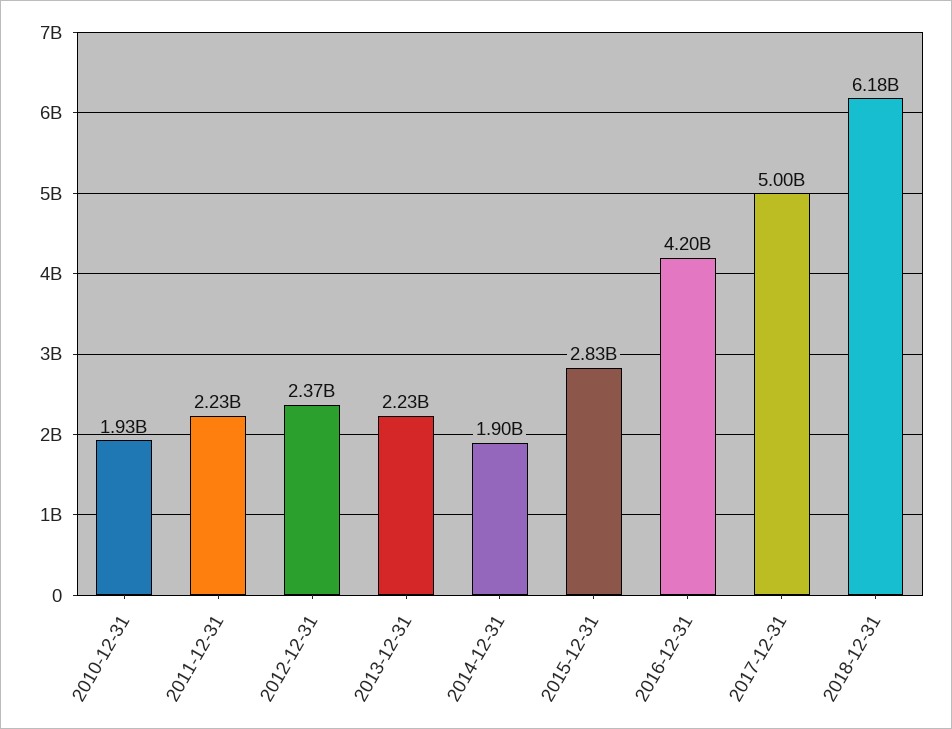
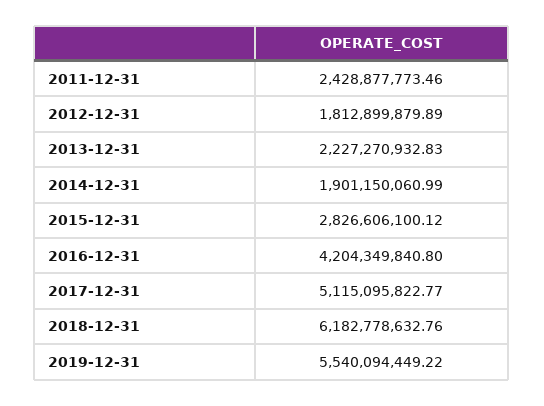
2010-12-31: 1930000000 -> none
2011-12-31: 2230000000 -> 2428877773.46
2012-12-31: 2370000000 -> 1812899879.89
2017-12-31: 5000000000 -> 5115095822.77
2019-12-31: none -> 5540094449.22

